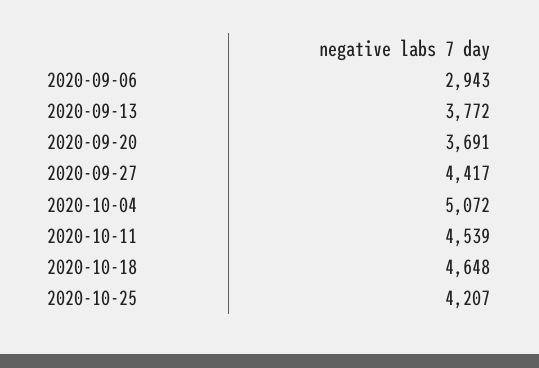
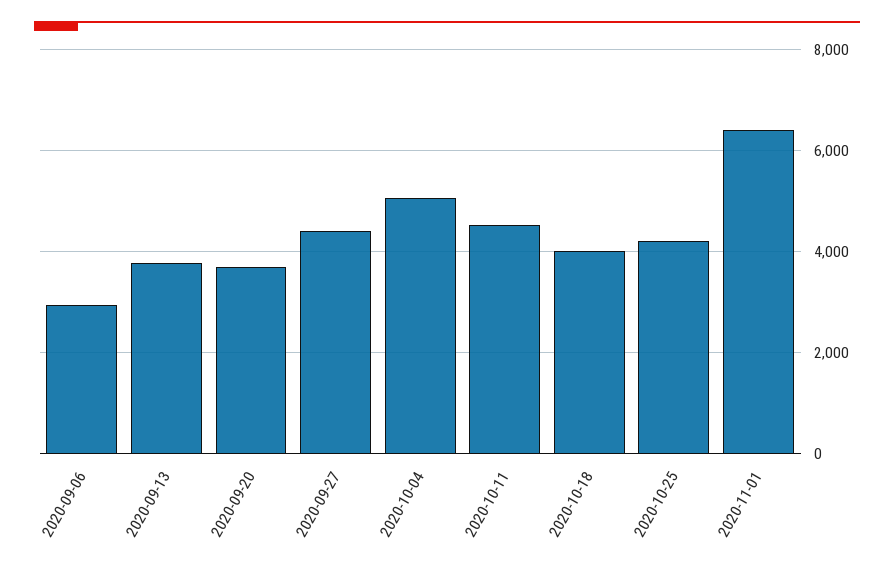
2020-10-18: 4648 -> 4000
2020-11-01: none -> 6400

